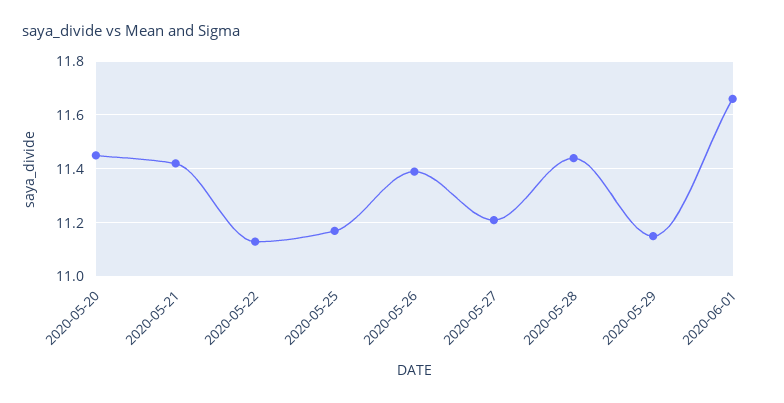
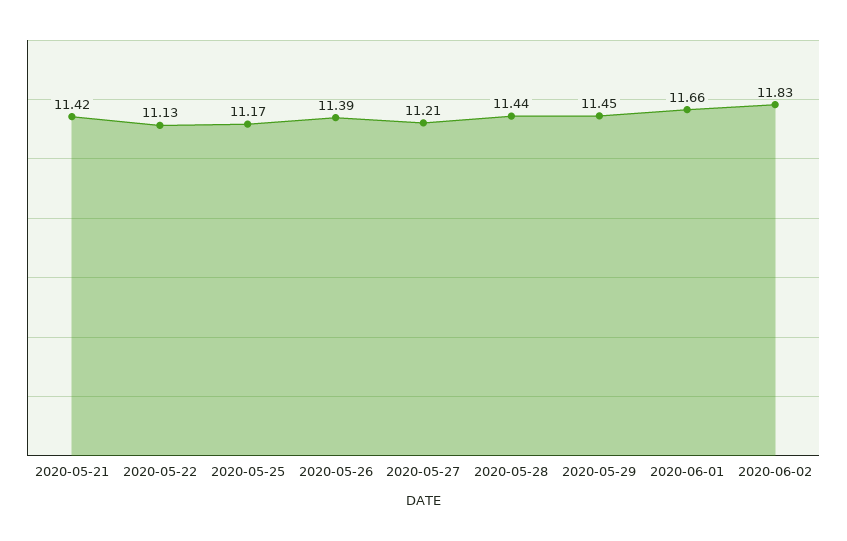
2020-05-20: 11.45 -> none
2020-05-29: 11.15 -> 11.45
2020-06-02: none -> 11.83

